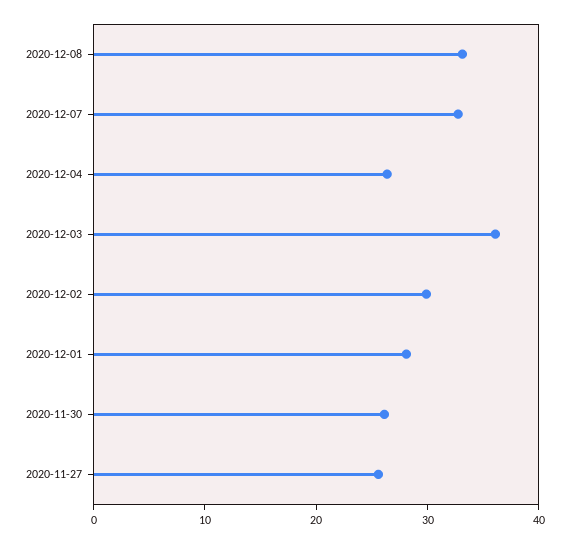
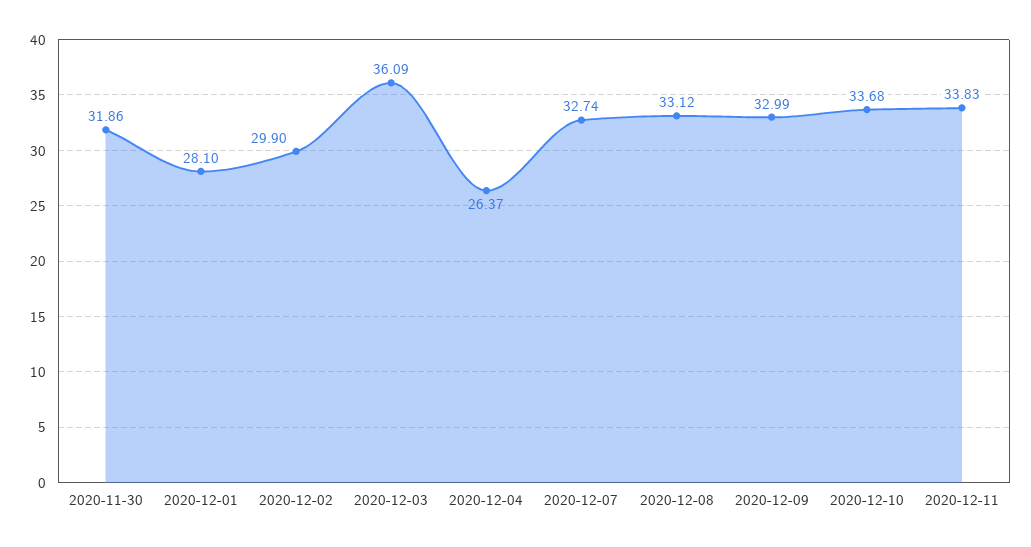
2020-11-30: 26 -> 31.86
2020-11-27: 26 -> none
2020-12-09: none -> 32.99
2020-12-10: none -> 33.68
2020-12-11: none -> 33.83

